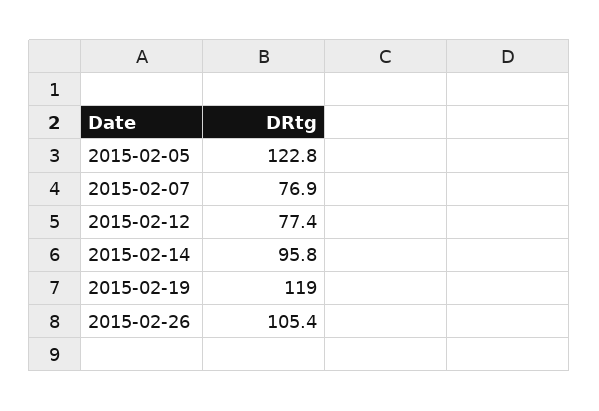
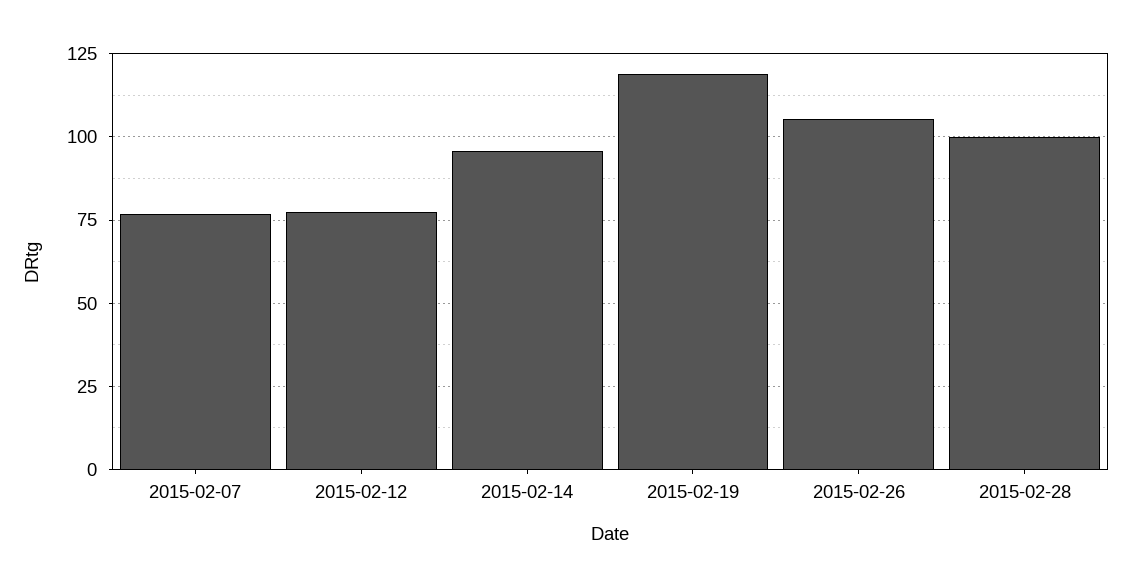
2015-02-05: 122.8 -> none
2015-02-28: none -> 100

